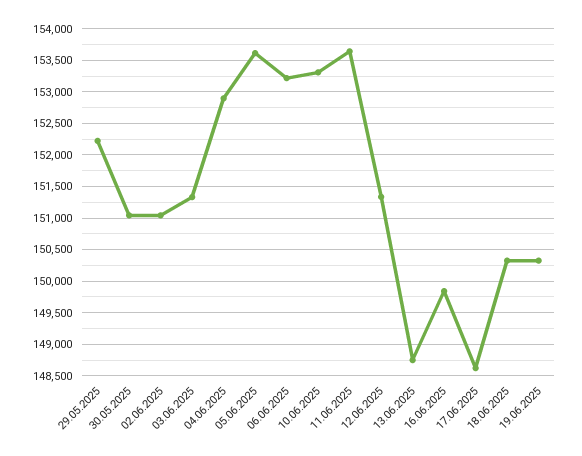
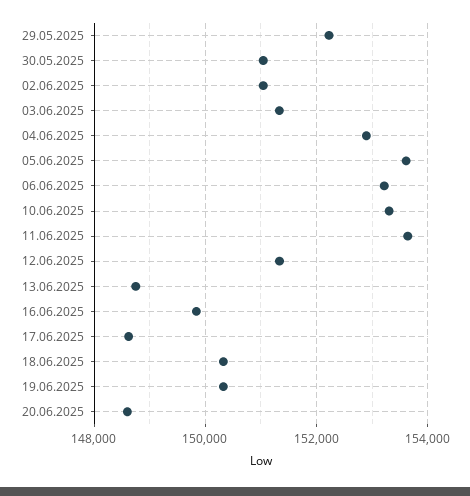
20.06.2025: none -> 148600

